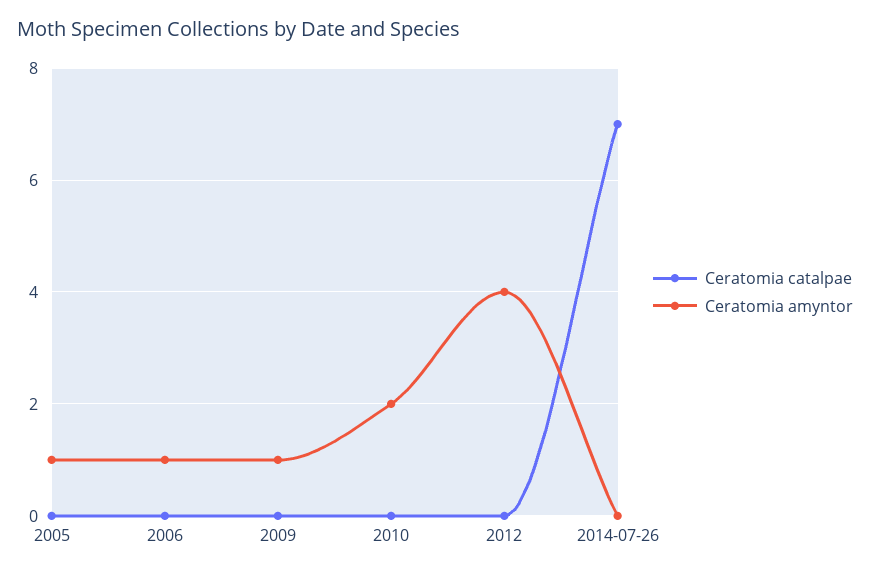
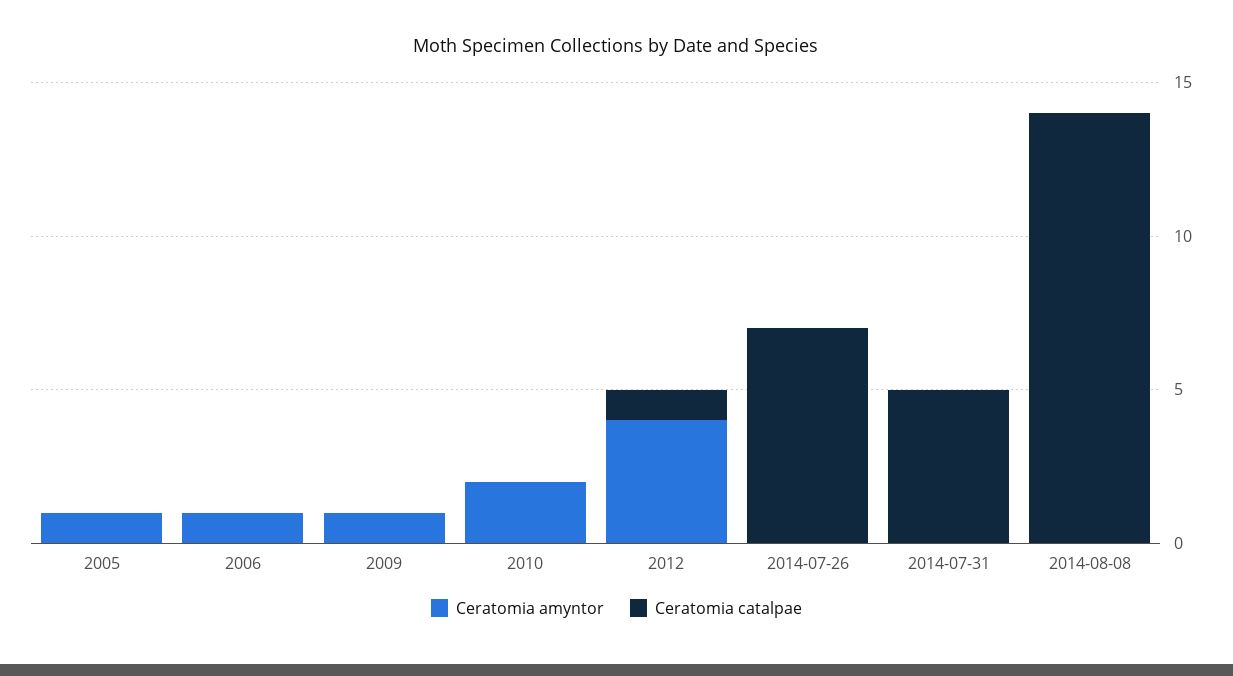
Ceratomia catalpae, 2012: 0 -> 1
Ceratomia amyntor, 2014-07-31: none -> 0
Ceratomia catalpae, 2014-07-31: none -> 5
Ceratomia amyntor, 2014-08-08: none -> 0
Ceratomia catalpae, 2014-08-08: none -> 14

